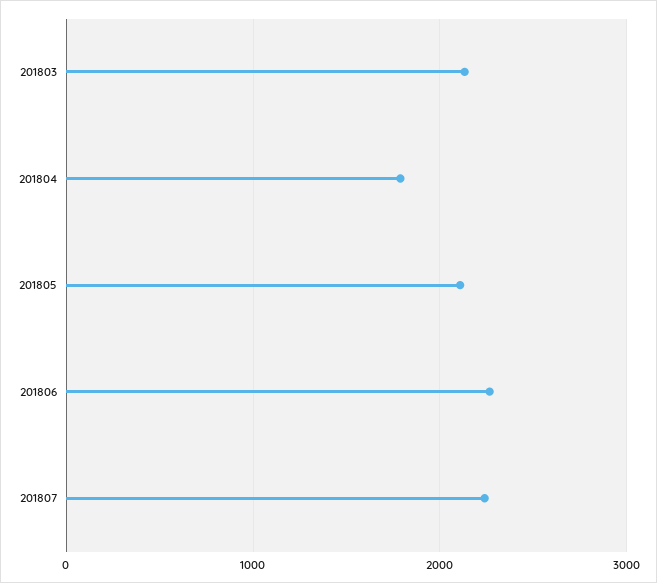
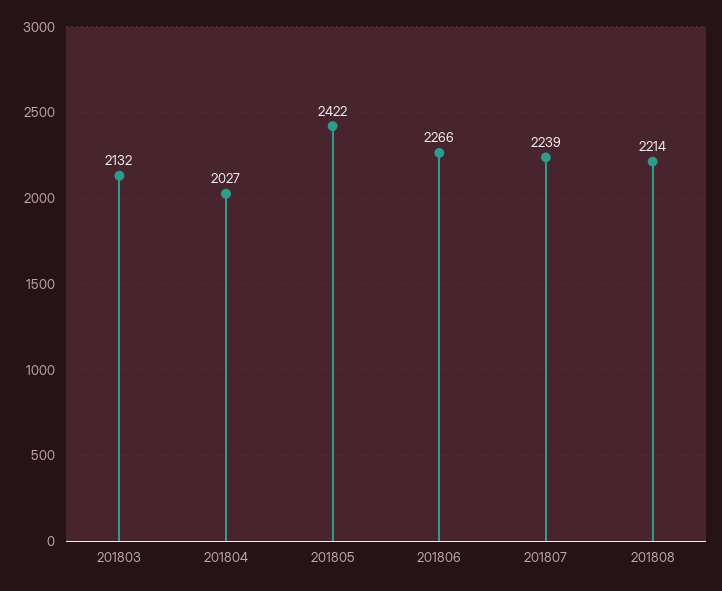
201804: 1800 -> 2027
201805: 2100 -> 2422
201808: none -> 2214

